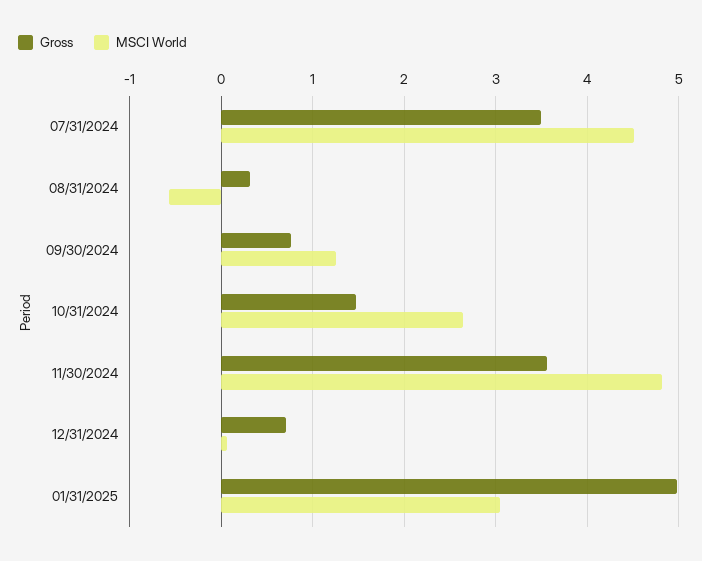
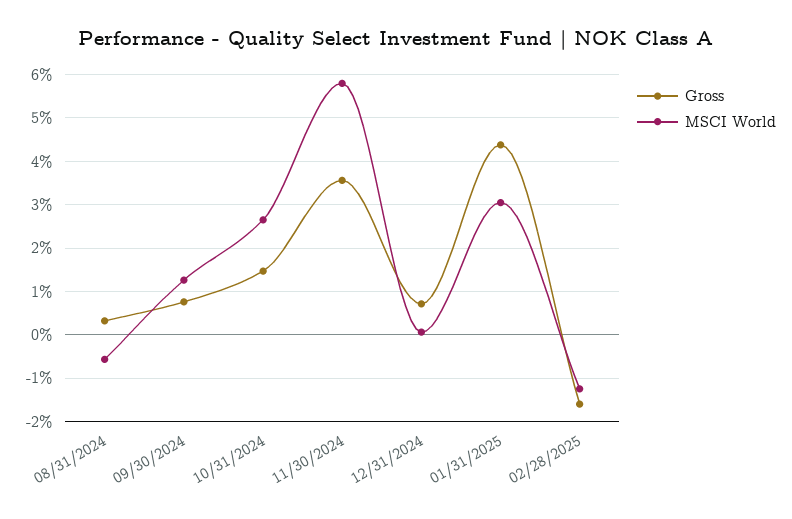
Gross, 07/31/2024: 3.5 -> none
MSCI World, 07/31/2024: 4.5 -> none
MSCI World, 11/30/2024: 4.8 -> 5.8
Gross, 01/31/2025: 5 -> 4.4
Gross, 02/28/2025: none -> -1.6
MSCI World, 02/28/2025: none -> -1.2

